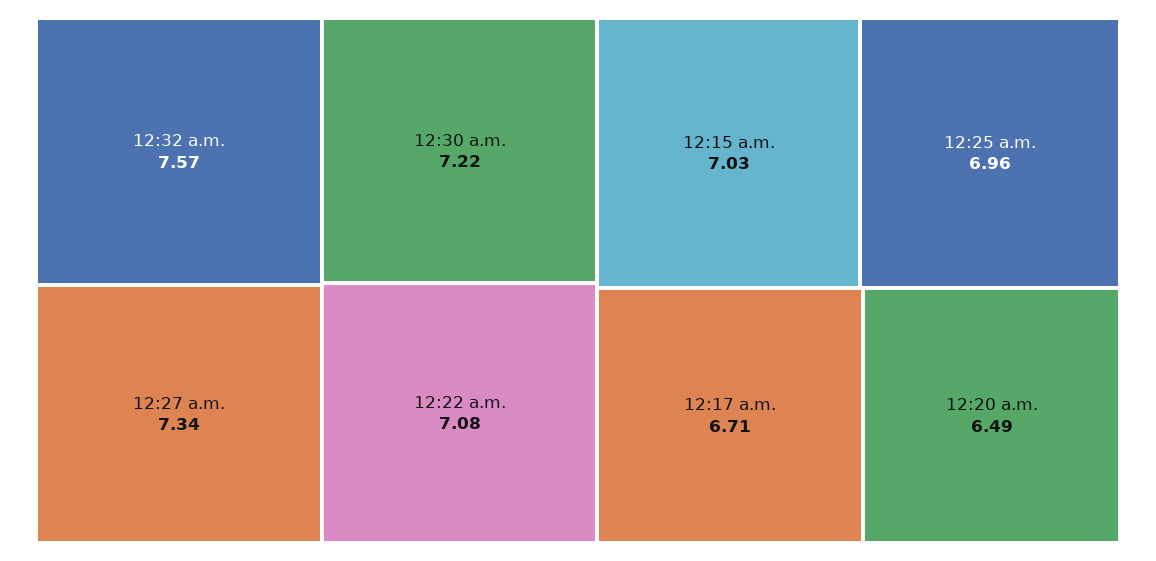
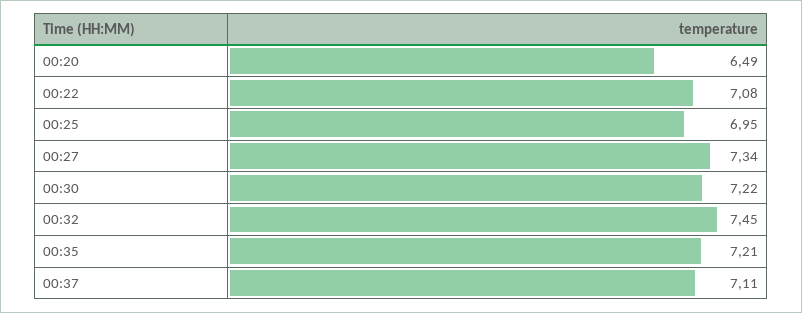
12:32 a.m.: 7.57 -> 7.45
12:15 a.m.: 7.03 -> none
12:25 a.m.: 6.96 -> 6.95
12:17 a.m.: 6.71 -> none
00:35: none -> 7.21
00:37: none -> 7.11

